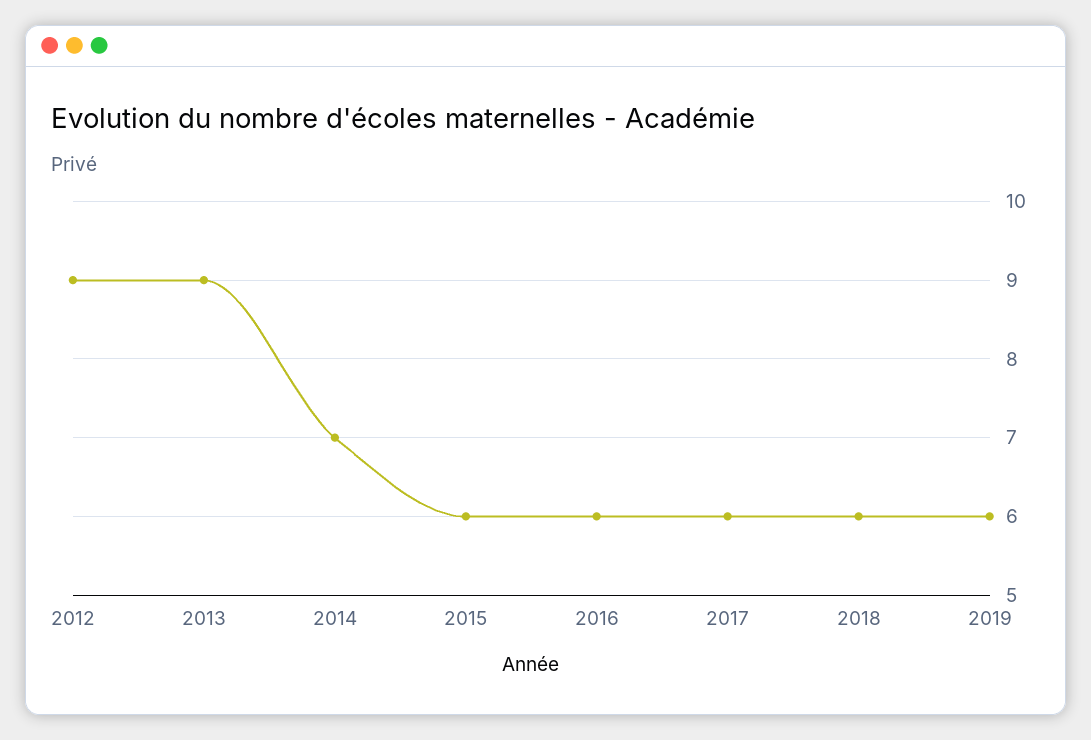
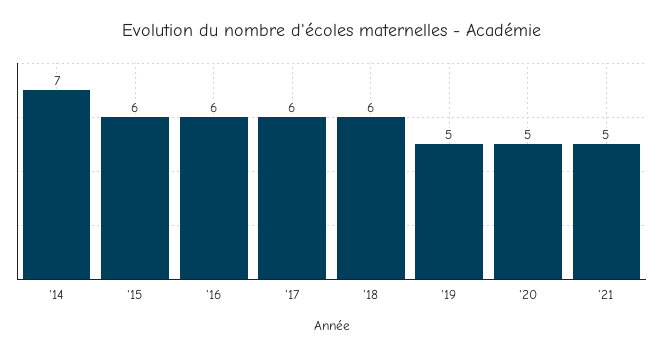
2012: 9 -> none
2013: 9 -> none
2019: 6 -> 5
'20: none -> 5
'21: none -> 5

